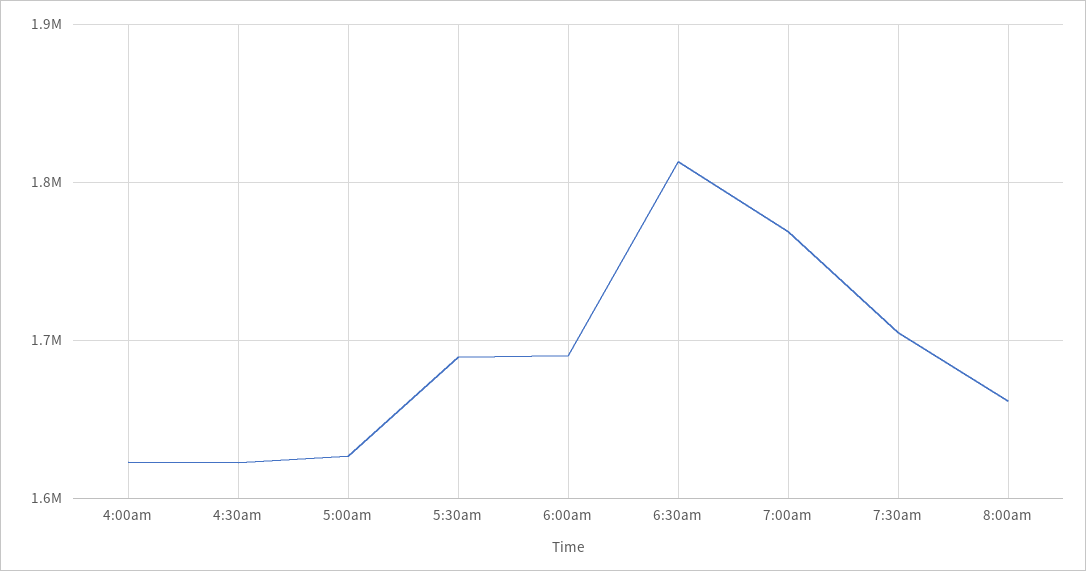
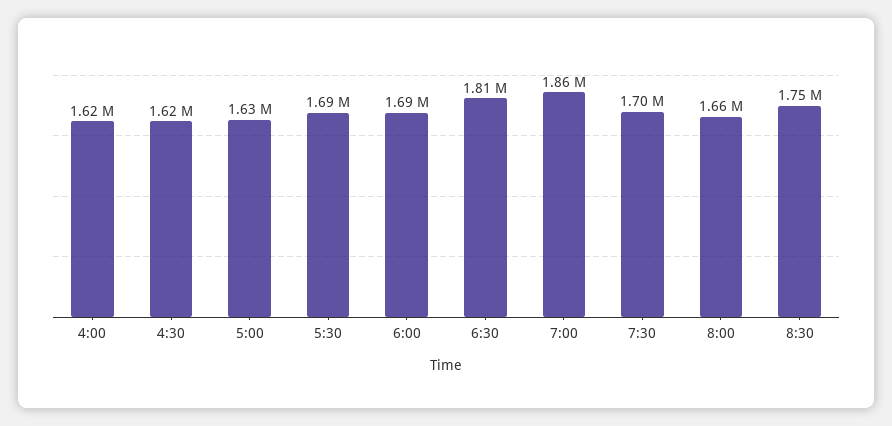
7:00am: 1770000 -> 1860000
8:30: none -> 1750000

